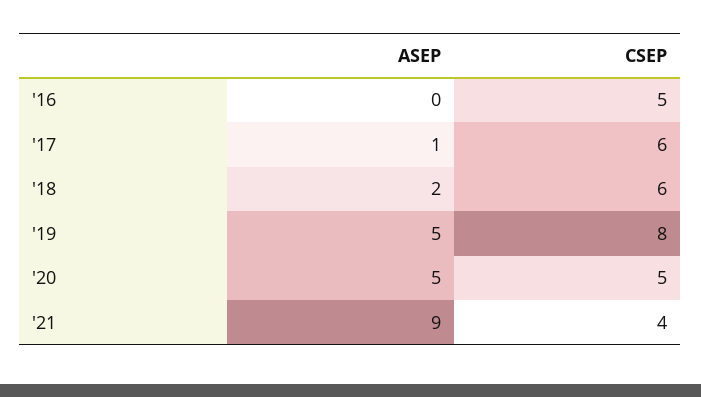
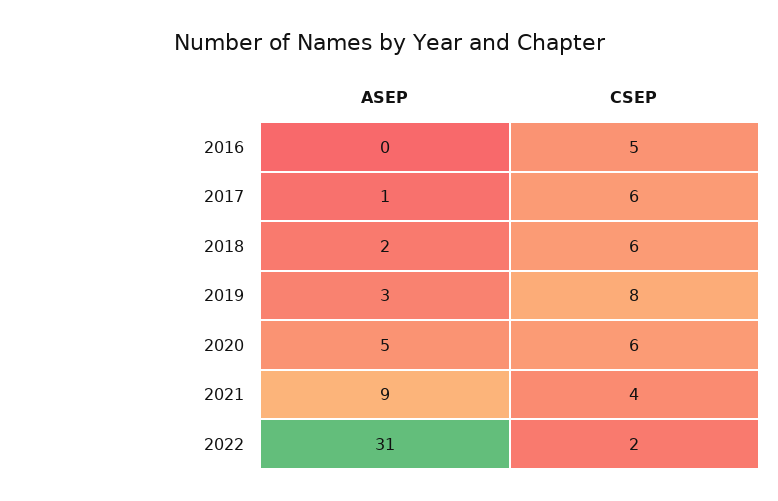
ASEP, '19: 5 -> 3
CSEP, '20: 5 -> 6
ASEP, 2022: none -> 31
CSEP, 2022: none -> 2

